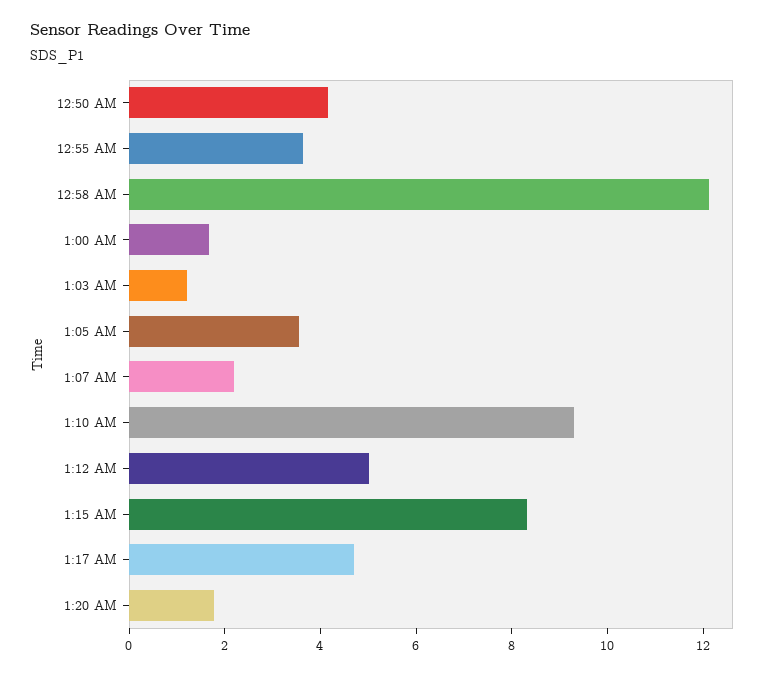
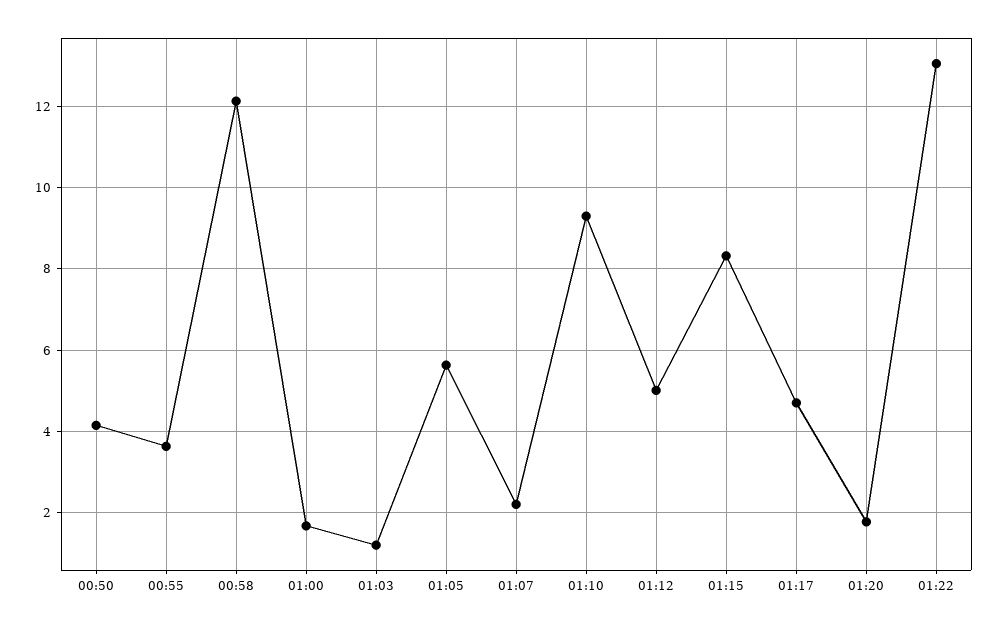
1:05 AM: 3.5 -> 5.6
01:22: none -> 13

